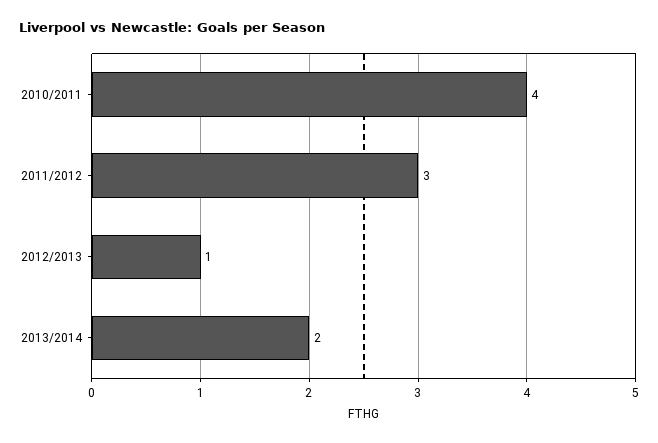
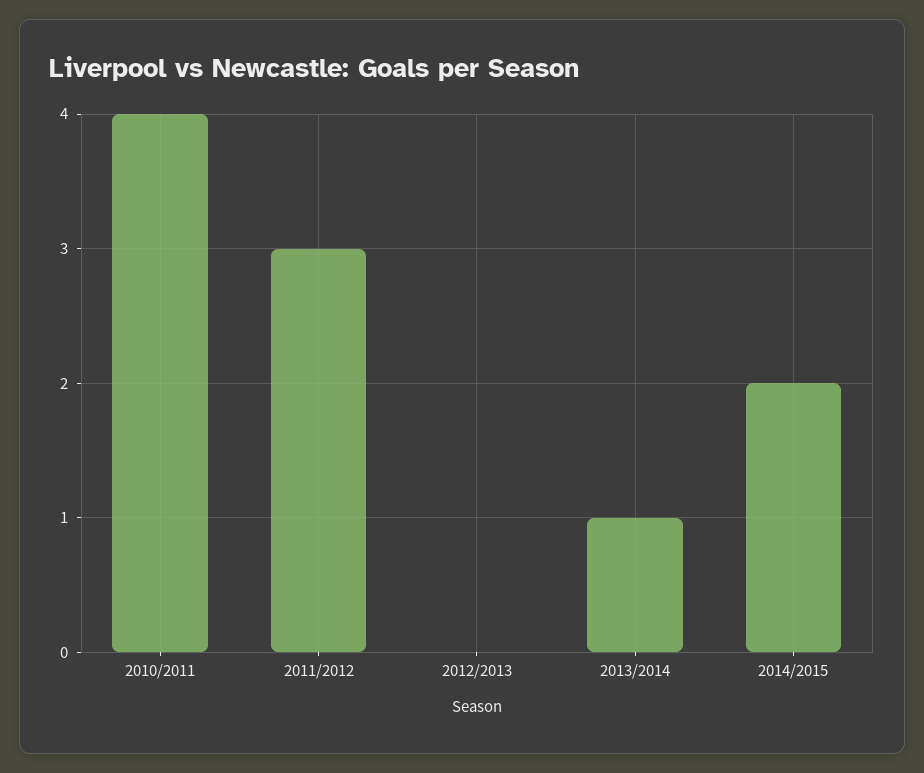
2012/2013: 1 -> 0
2013/2014: 2 -> 1
2014/2015: none -> 2

